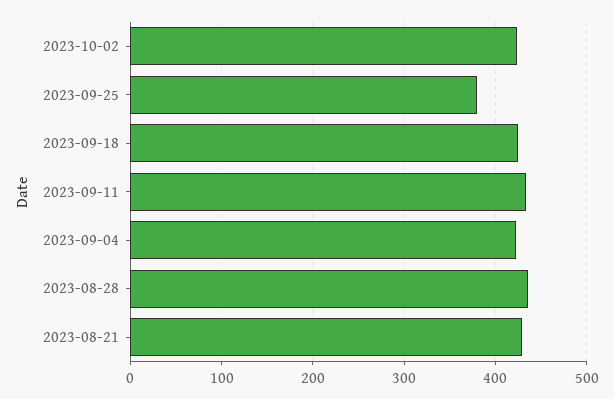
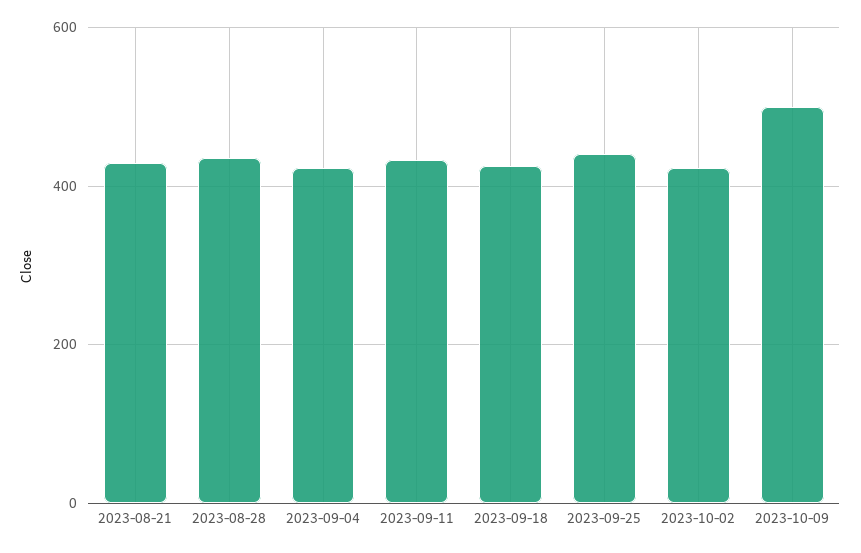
2023-09-25: 380 -> 440
2023-10-09: none -> 500

